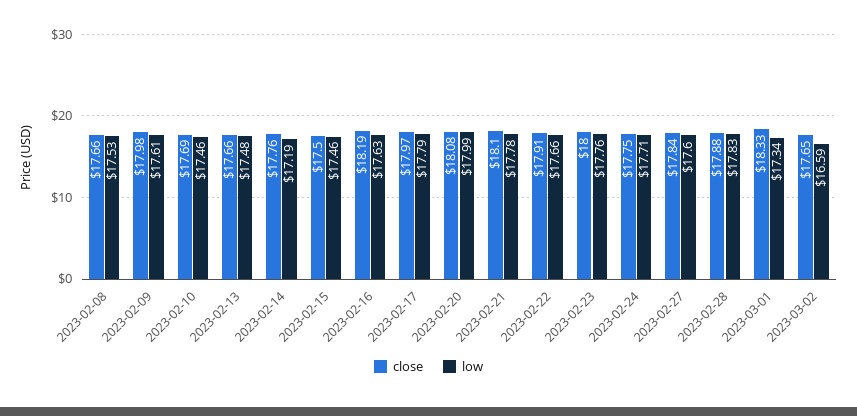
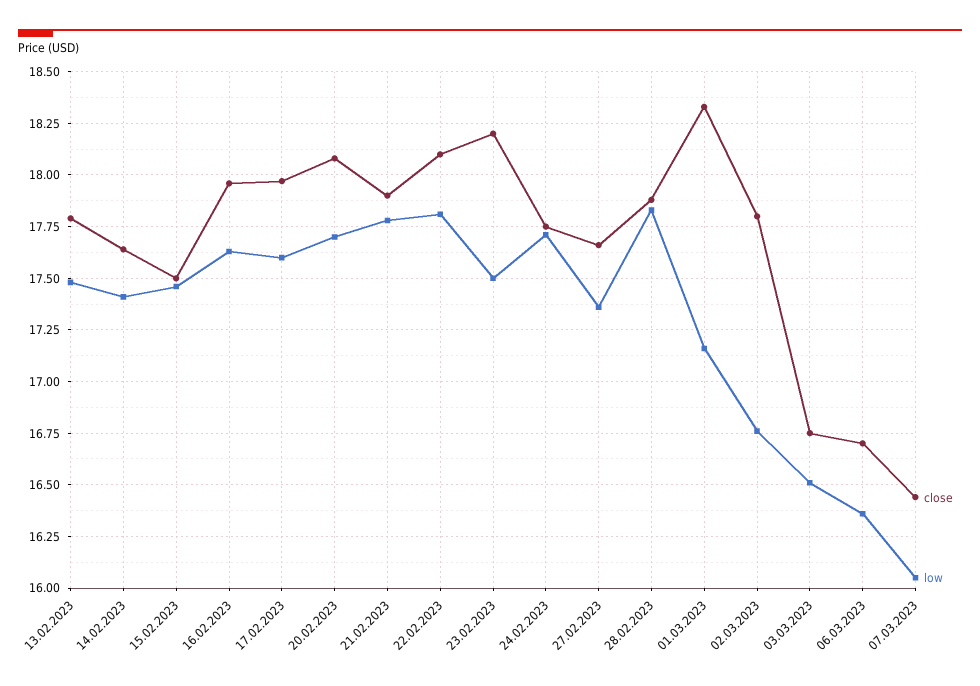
close, 2023-02-08: 17.66 -> none
low, 2023-02-08: 17.53 -> none
close, 2023-02-09: 17.98 -> none
low, 2023-02-09: 17.61 -> none
close, 2023-02-10: 17.69 -> none
low, 2023-02-10: 17.46 -> none
close, 2023-02-13: 17.66 -> 17.8
close, 2023-02-14: 17.76 -> 17.65
low, 2023-02-14: 17.19 -> 17.4
close, 2023-02-16: 18.19 -> 17.95
low, 2023-02-17: 17.79 -> 17.6
low, 2023-02-20: 17.99 -> 17.7
close, 2023-02-21: 18.1 -> 17.9
close, 2023-02-22: 17.91 -> 18.1
low, 2023-02-22: 17.66 -> 17.8
close, 2023-02-23: 18 -> 18.2
low, 2023-02-23: 17.76 -> 17.5
close, 2023-02-27: 17.84 -> 17.65
low, 2023-02-27: 17.6 -> 17.35
low, 2023-03-01: 17.34 -> 17.15
close, 2023-03-02: 17.65 -> 17.8
low, 2023-03-02: 16.59 -> 16.75
close, 03.03.2023: none -> 16.75
low, 03.03.2023: none -> 16.5
close, 06.03.2023: none -> 16.7
low, 06.03.2023: none -> 16.35
close, 07.03.2023: none -> 16.45
low, 07.03.2023: none -> 16.05

